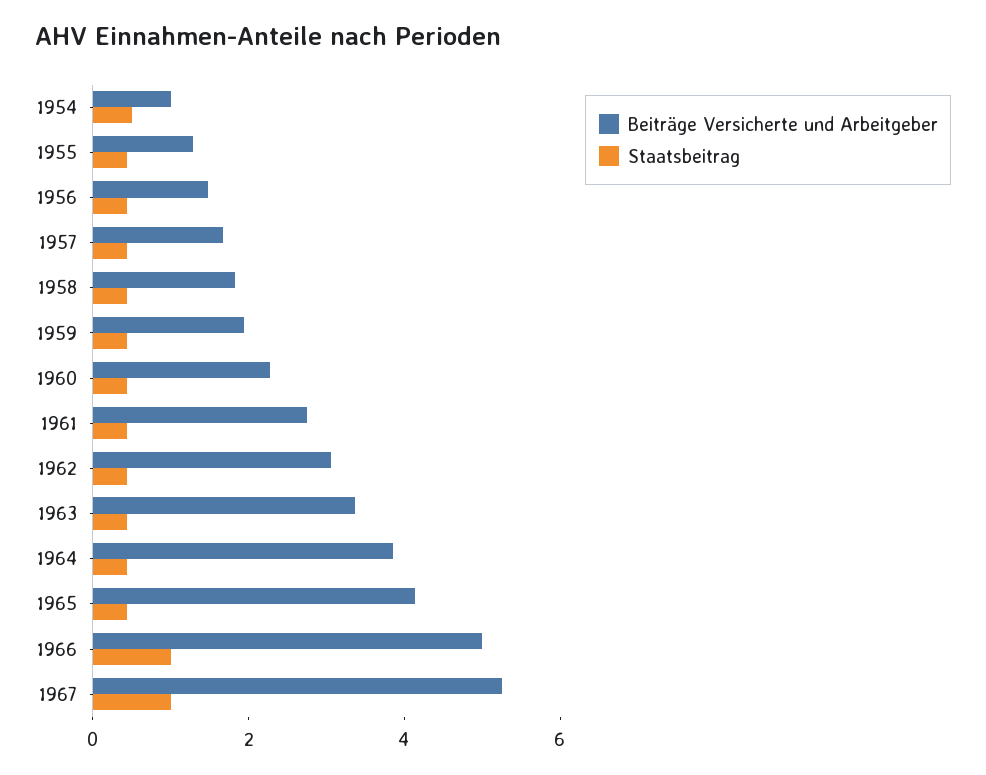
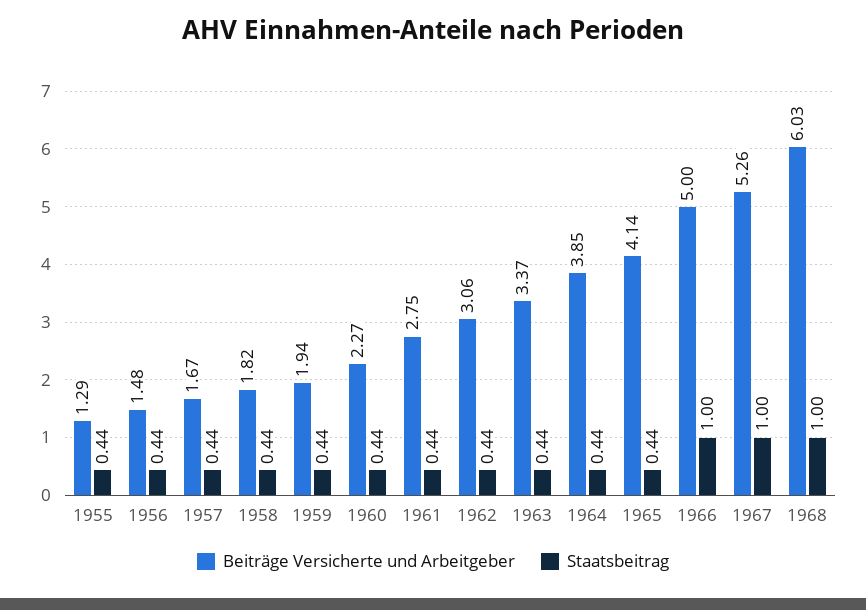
Beiträge Versicherte und Arbeitgeber, 1954: 1 -> none
Staatsbeitrag, 1954: 0.5 -> none
Beiträge Versicherte und Arbeitgeber, 1968: none -> 6.03
Staatsbeitrag, 1968: none -> 1

